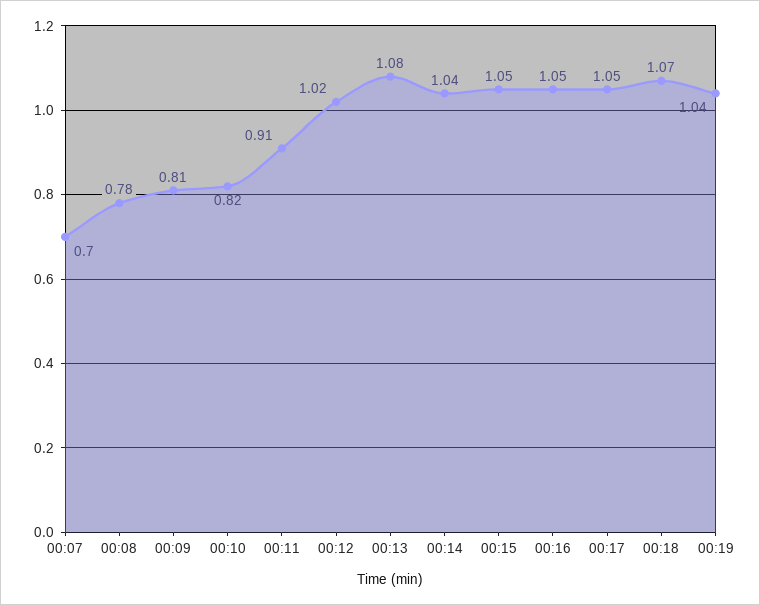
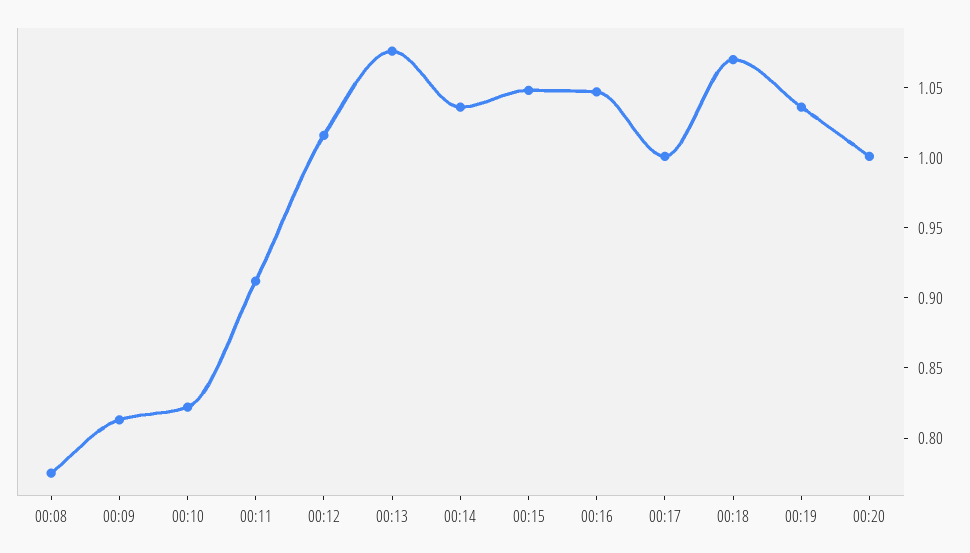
00:07: 0.7 -> none
00:17: 1.05 -> 1
00:20: none -> 1

